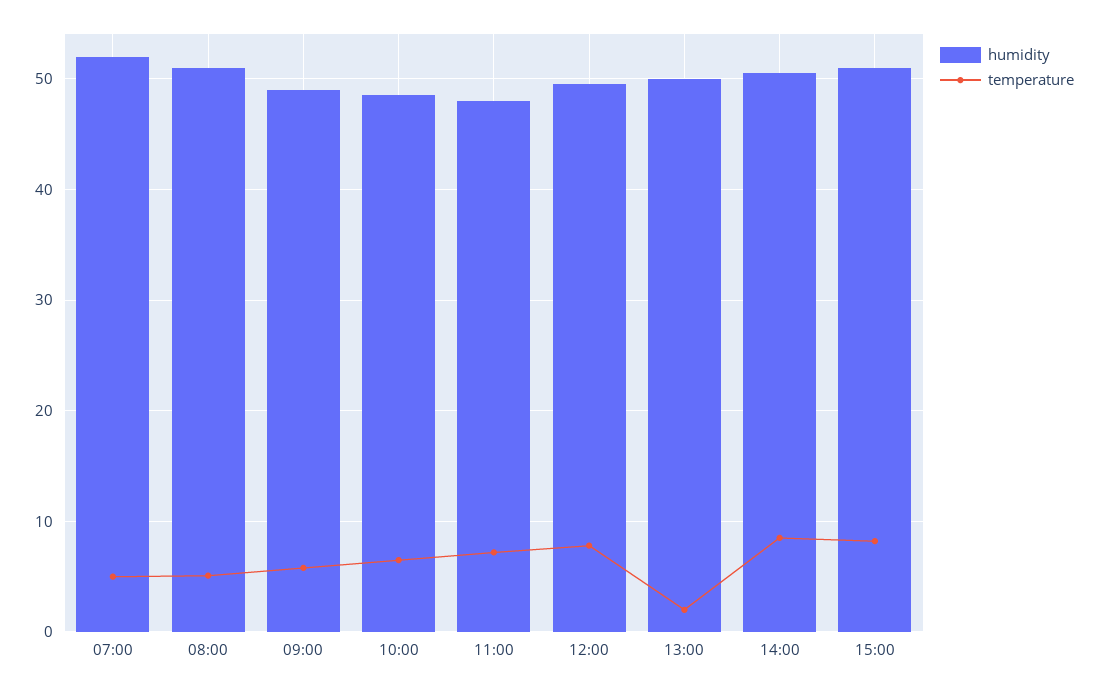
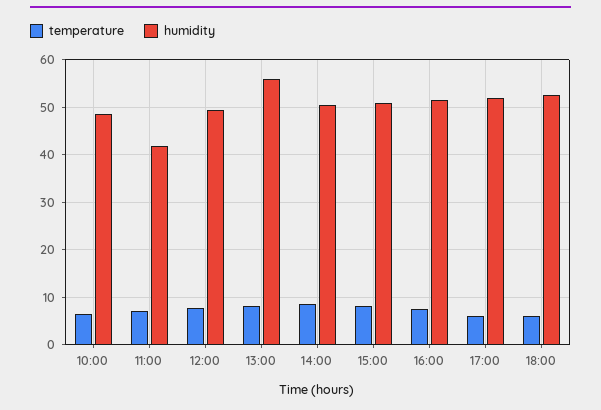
humidity, 07:00: 52 -> none
temperature, 07:00: 5 -> none
humidity, 08:00: 51 -> none
temperature, 08:00: 5 -> none
humidity, 09:00: 49 -> none
temperature, 09:00: 6 -> none
humidity, 11:00: 48 -> 42
humidity, 13:00: 50 -> 56
temperature, 13:00: 2 -> 8
temperature, 16:00: none -> 8
humidity, 16:00: none -> 52
temperature, 17:00: none -> 6
humidity, 17:00: none -> 52
temperature, 18:00: none -> 6
humidity, 18:00: none -> 52

